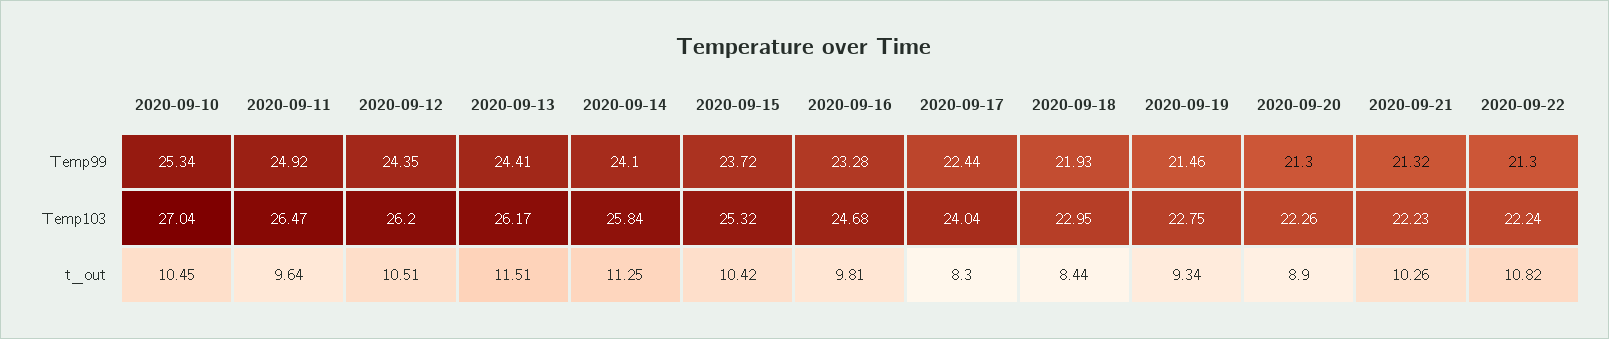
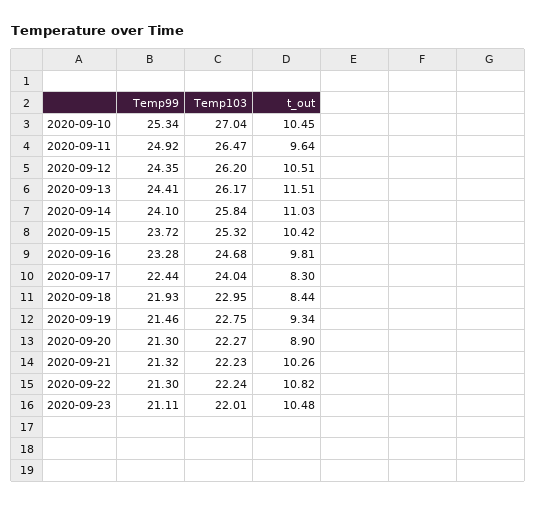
2020-09-20, Temp103: 22.26 -> 22.27
2020-09-14, t_out: 11.25 -> 11.03
2020-09-23, Temp99: none -> 21.11
2020-09-23, Temp103: none -> 22.01
2020-09-23, t_out: none -> 10.48

